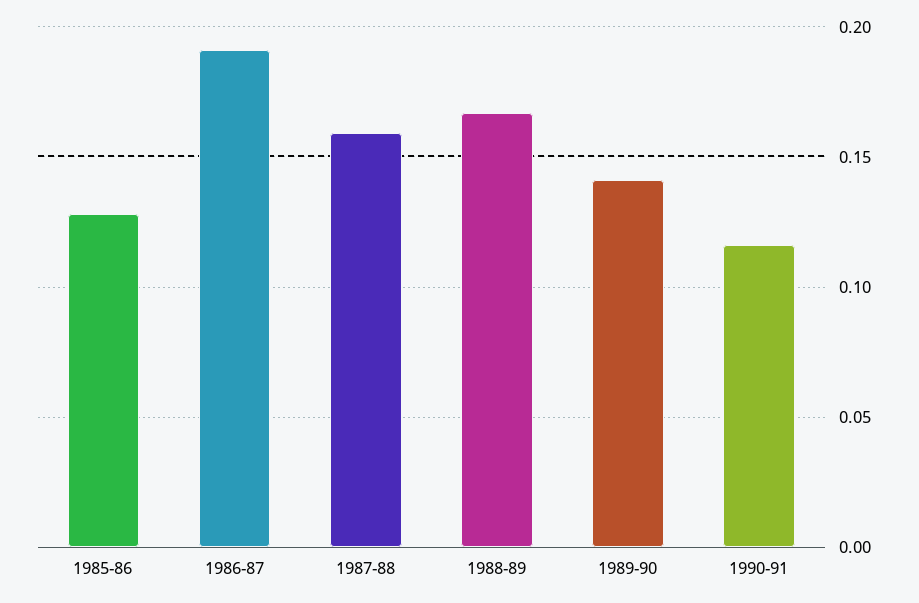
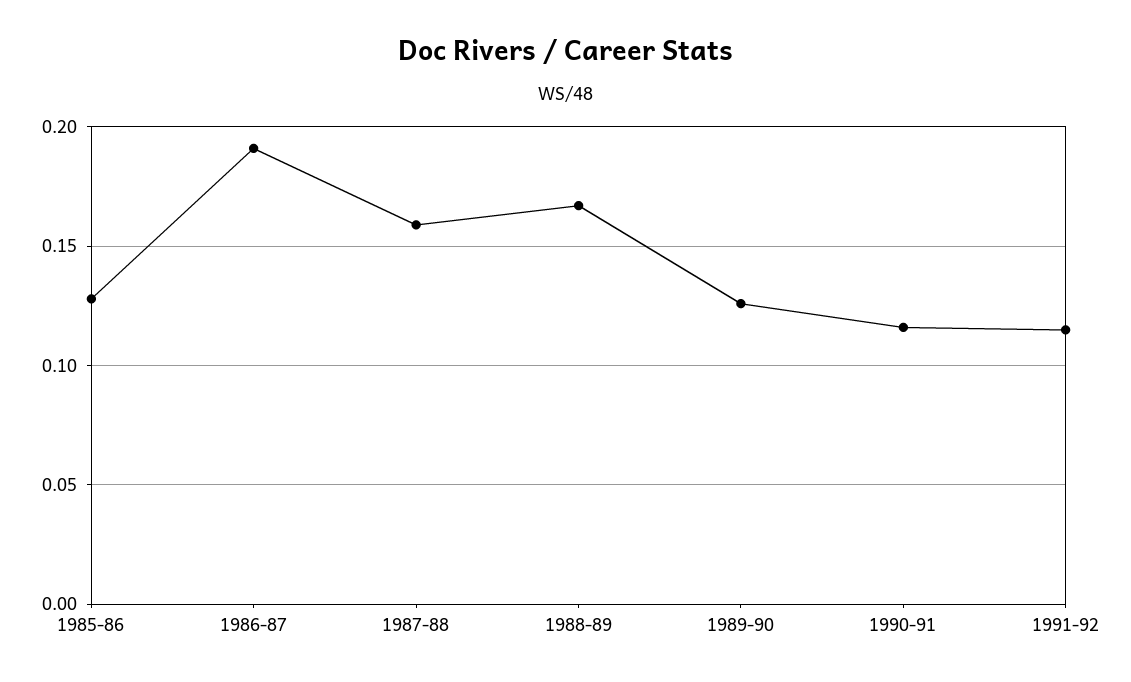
1989-90: 0.14 -> 0.125
1991-92: none -> 0.115

